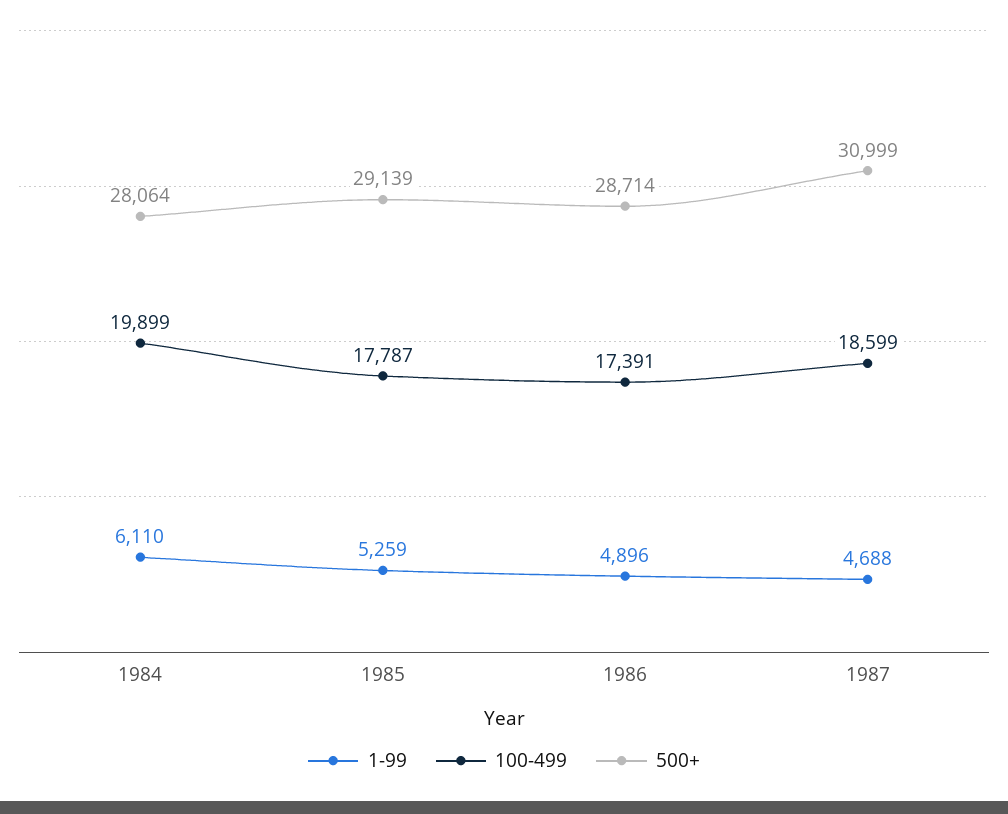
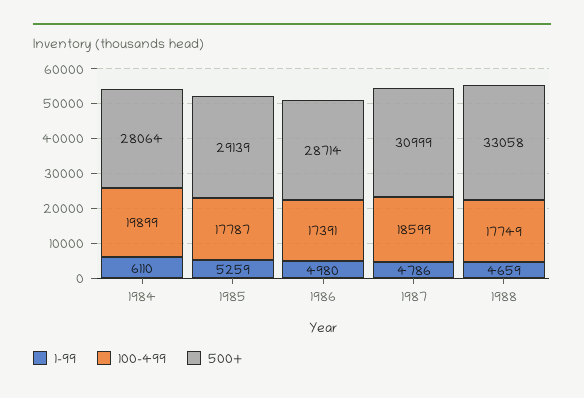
1-99, 1986: 4896 -> 4980
1-99, 1987: 4688 -> 4786
1-99, 1988: none -> 4659
100-499, 1988: none -> 17749
500+, 1988: none -> 33058

